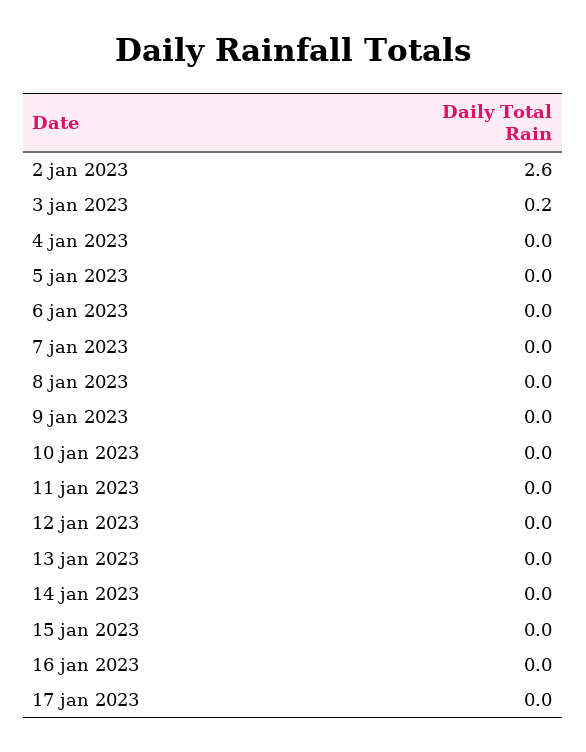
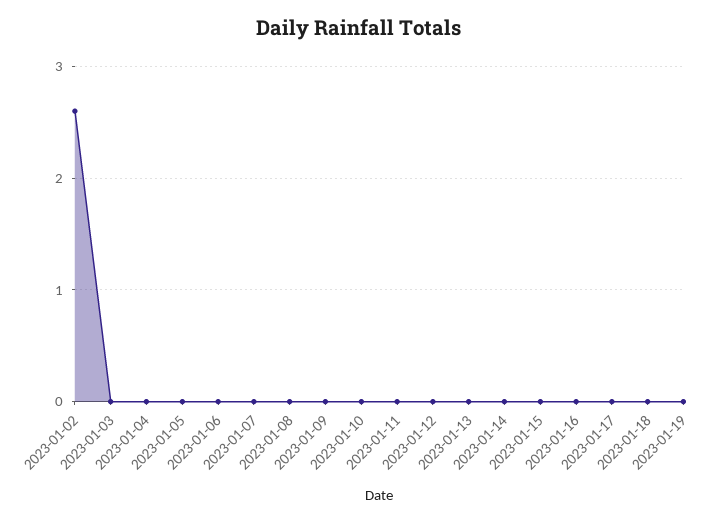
3 jan 2023: 0.2 -> 0
2023-01-18: none -> 0
2023-01-19: none -> 0

